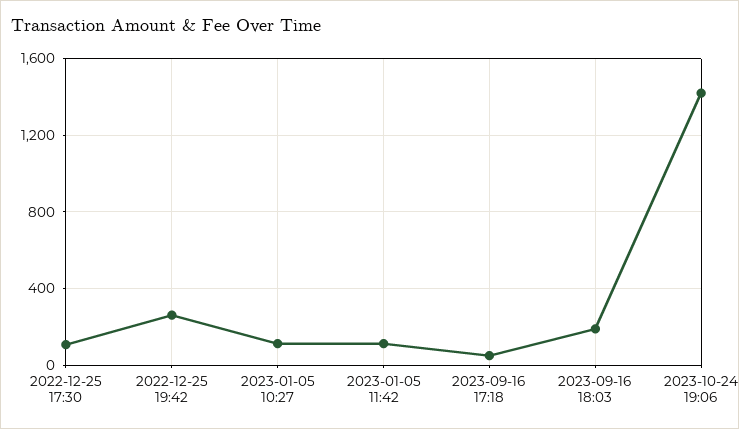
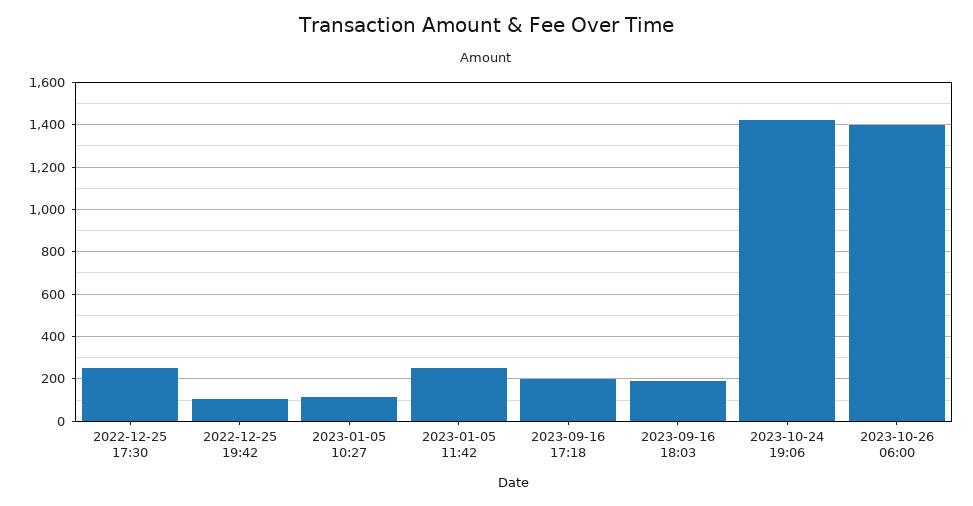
2022-12-25 17:30: 100 -> 250
2022-12-25 19:42: 250 -> 100
2023-01-05 11:42: 100 -> 250
2023-09-16 17:18: 50 -> 200
2023-10-26 06:00: none -> 1400

